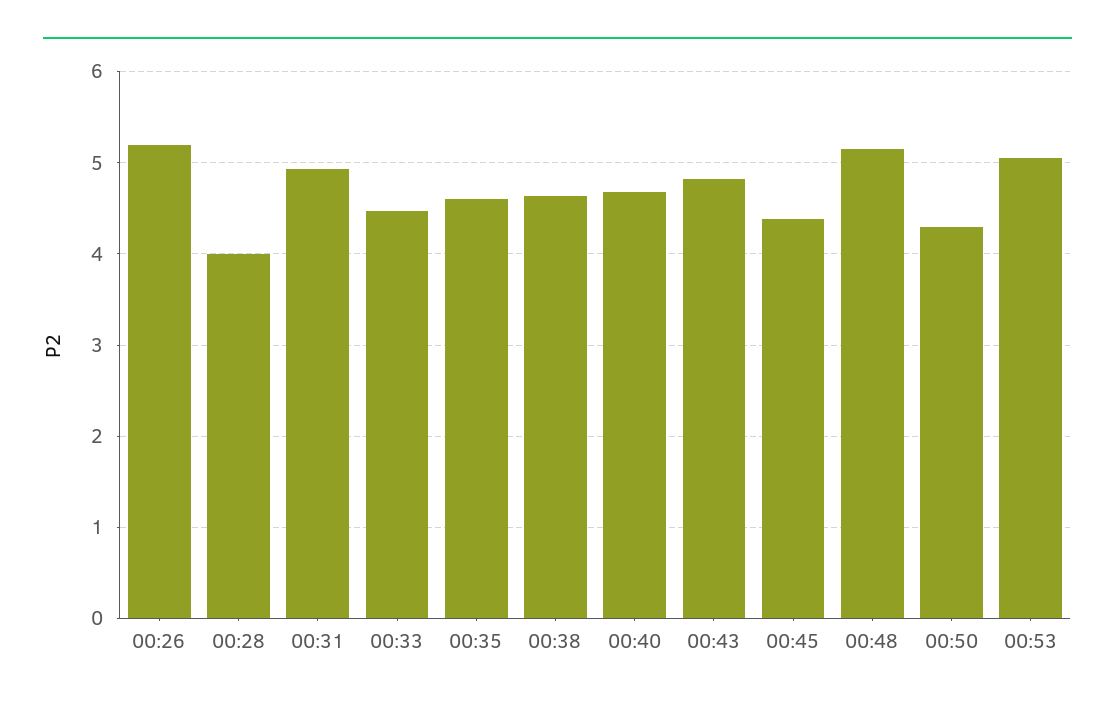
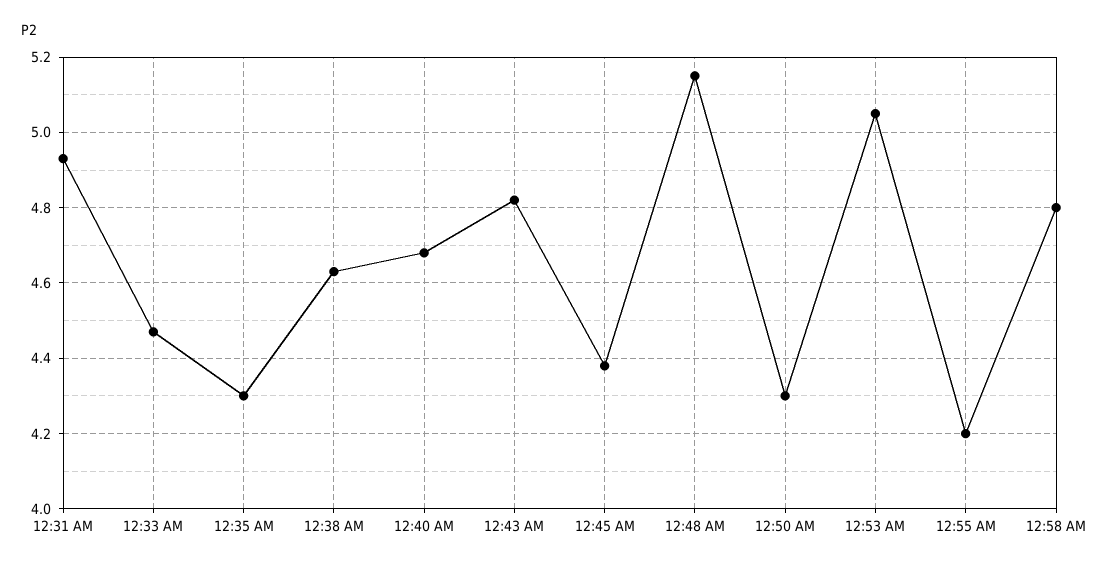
00:26: 5.2 -> none
00:28: 4 -> none
00:35: 4.6 -> 4.3
12:55 AM: none -> 4.2
12:58 AM: none -> 4.8

